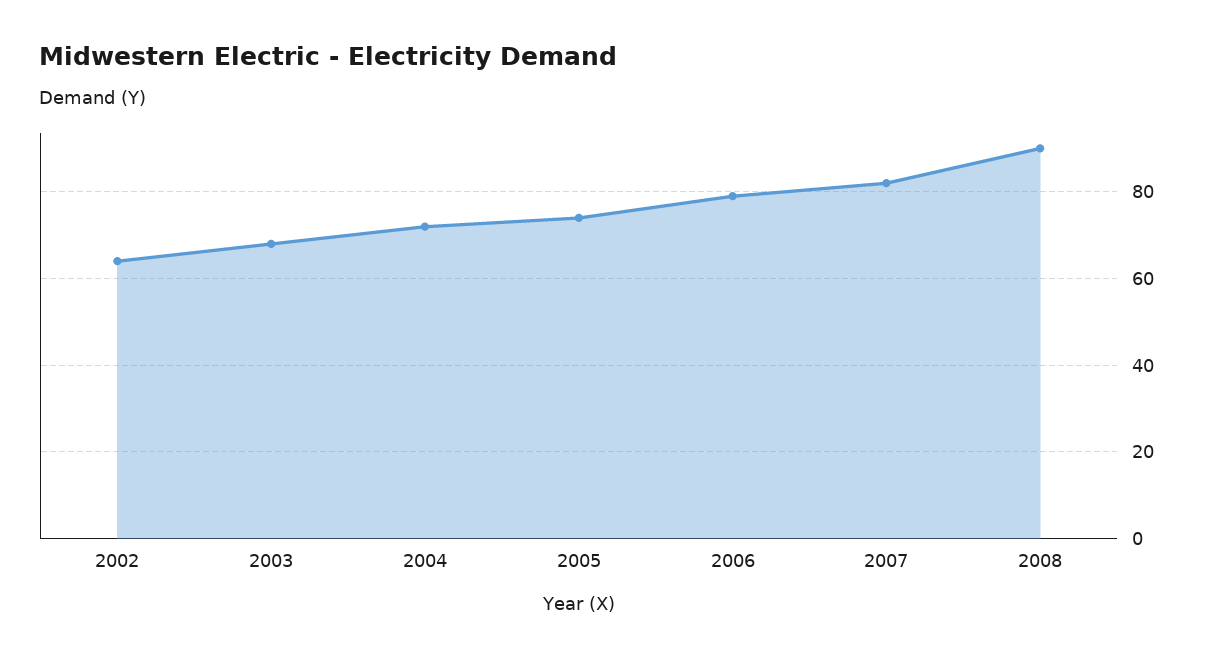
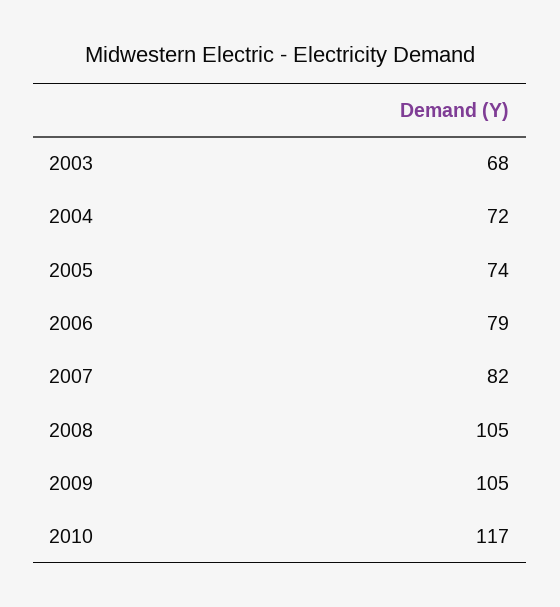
2002: 65 -> none
2008: 90 -> 105
2009: none -> 105
2010: none -> 117

